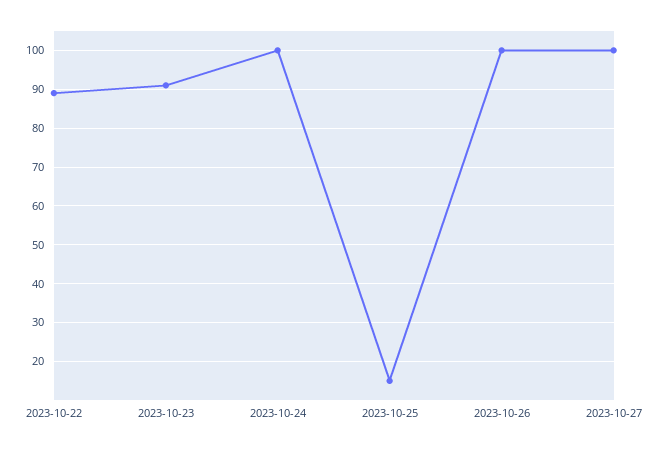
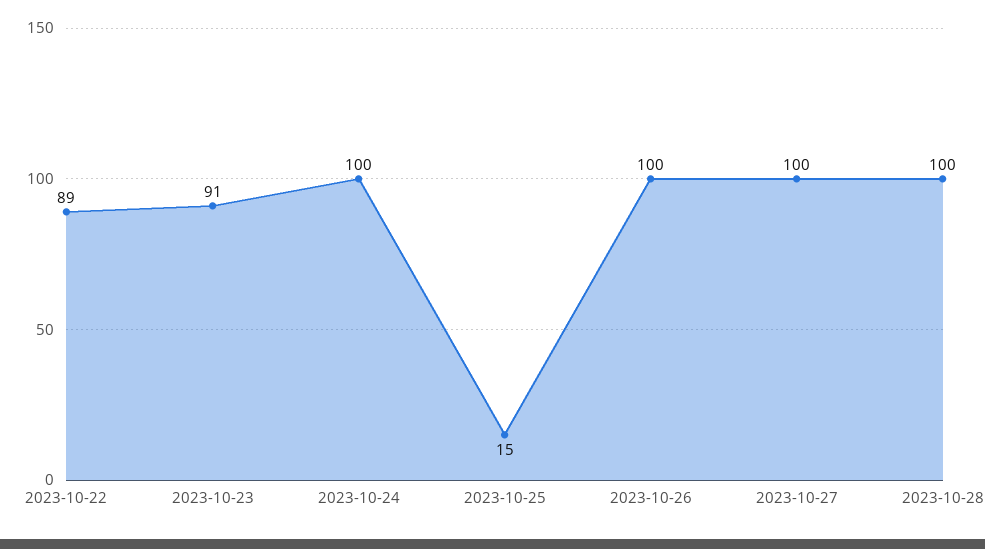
2023-10-28: none -> 100

